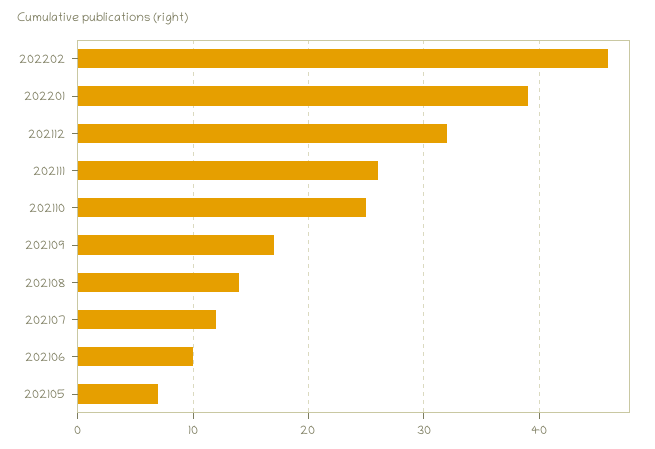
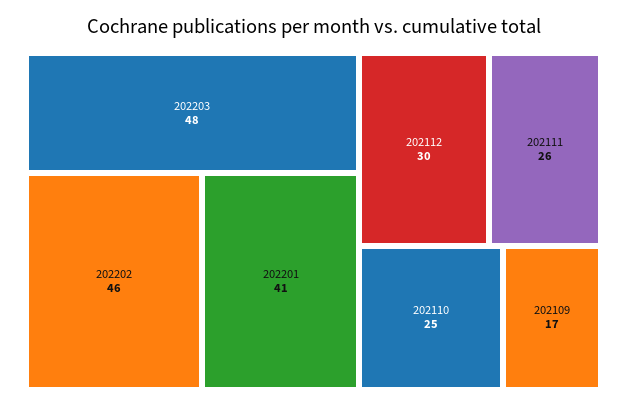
202201: 39 -> 41
202112: 32 -> 30
202108: 14 -> none
202107: 12 -> none
202106: 10 -> none
202105: 7 -> none
202203: none -> 48

